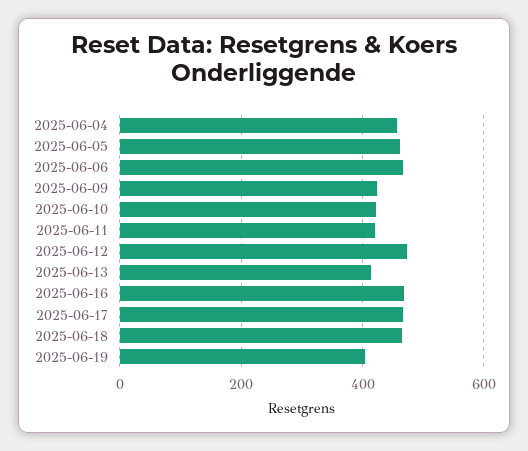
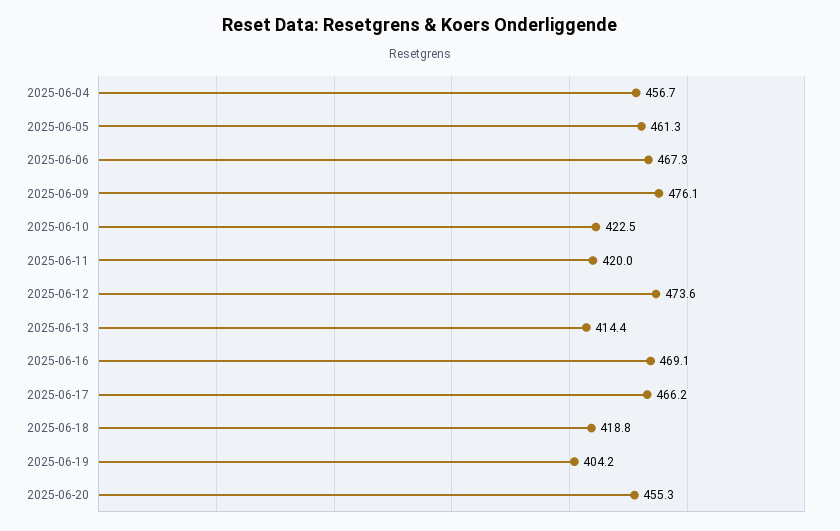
2025-06-09: 420 -> 476.1
2025-06-18: 460 -> 418.8
2025-06-20: none -> 455.3

